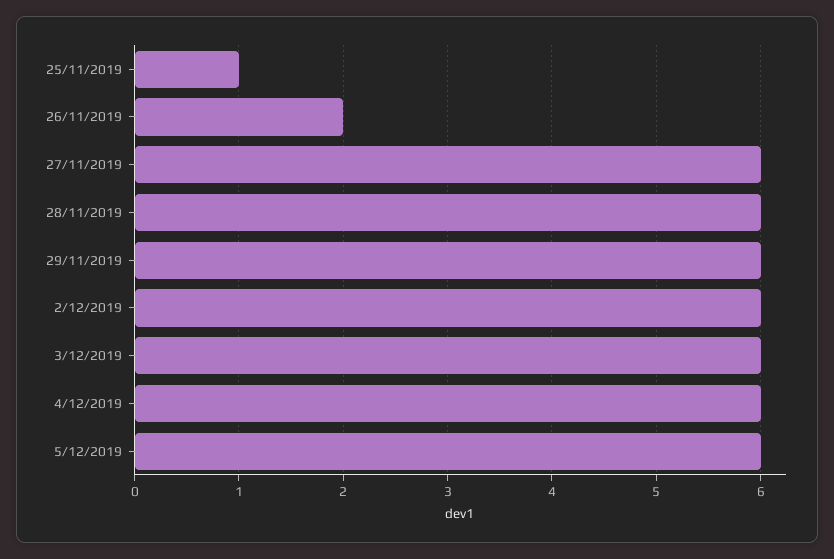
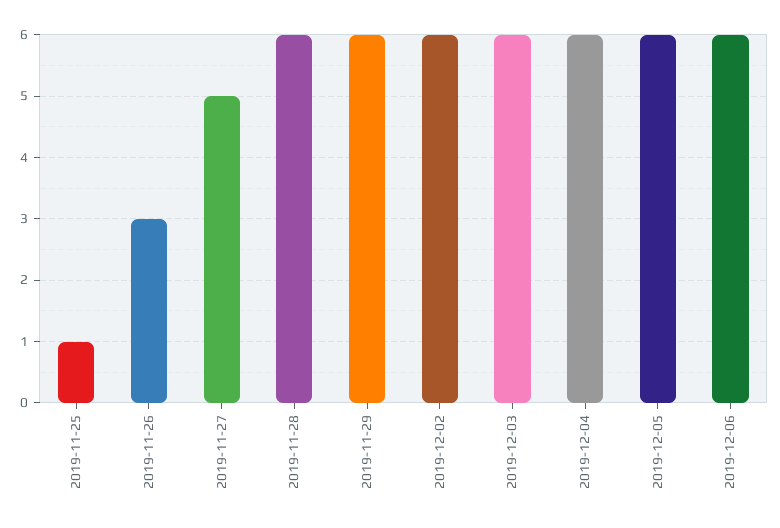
26/11/2019: 2 -> 3
27/11/2019: 6 -> 5
2019-12-06: none -> 6

